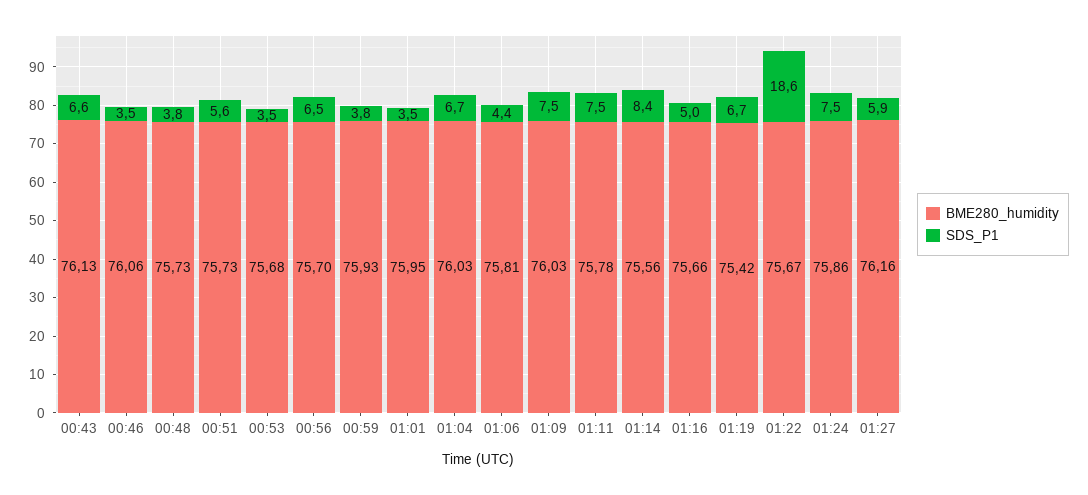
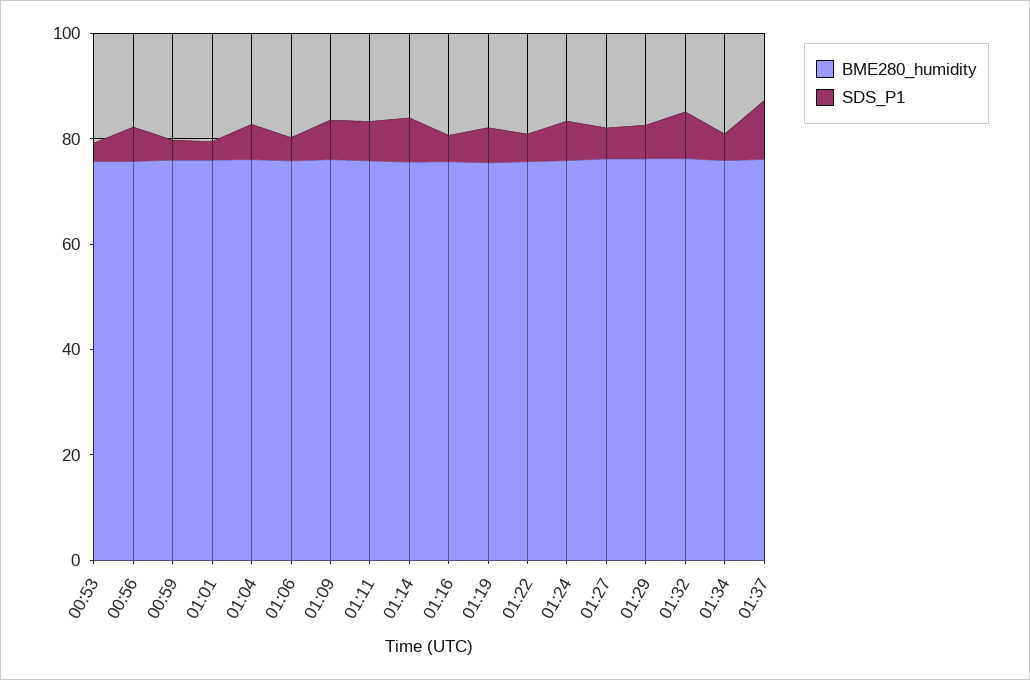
BME280_humidity, 00:43: 76.13 -> none
SDS_P1, 00:43: 6.6 -> none
BME280_humidity, 00:46: 76.06 -> none
SDS_P1, 00:46: 3.5 -> none
BME280_humidity, 00:48: 75.73 -> none
SDS_P1, 00:48: 3.8 -> none
BME280_humidity, 00:51: 75.73 -> none
SDS_P1, 00:51: 5.6 -> none
SDS_P1, 01:22: 18.6 -> 5
BME280_humidity, 01:29: none -> 75
SDS_P1, 01:29: none -> 5
BME280_humidity, 01:32: none -> 75
SDS_P1, 01:32: none -> 10
BME280_humidity, 01:34: none -> 75
SDS_P1, 01:34: none -> 5
BME280_humidity, 01:37: none -> 75
SDS_P1, 01:37: none -> 10

